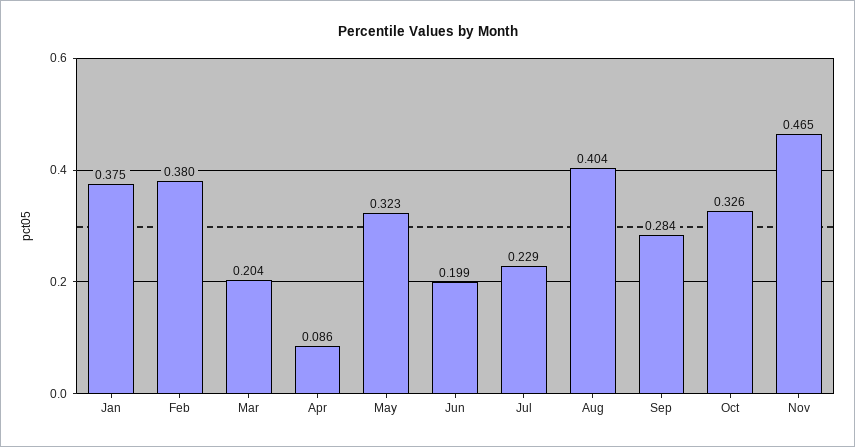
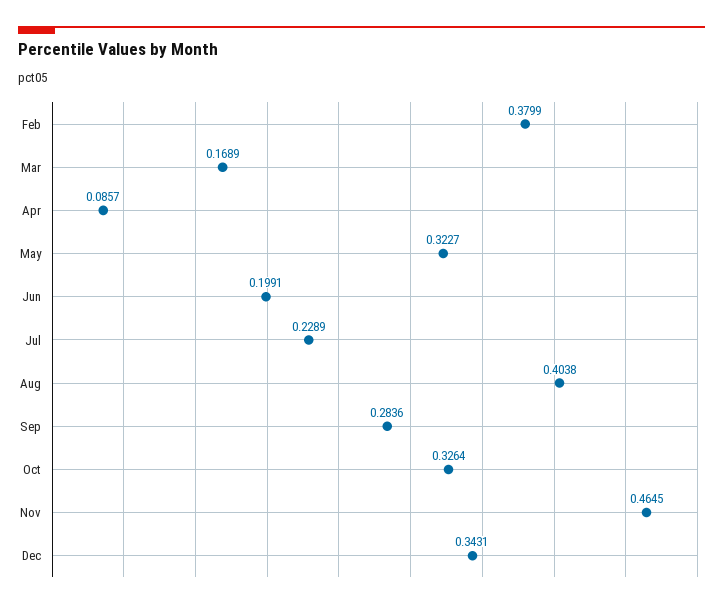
Jan: 0.375 -> none
Mar: 0.204 -> 0.1689
Dec: none -> 0.3431

